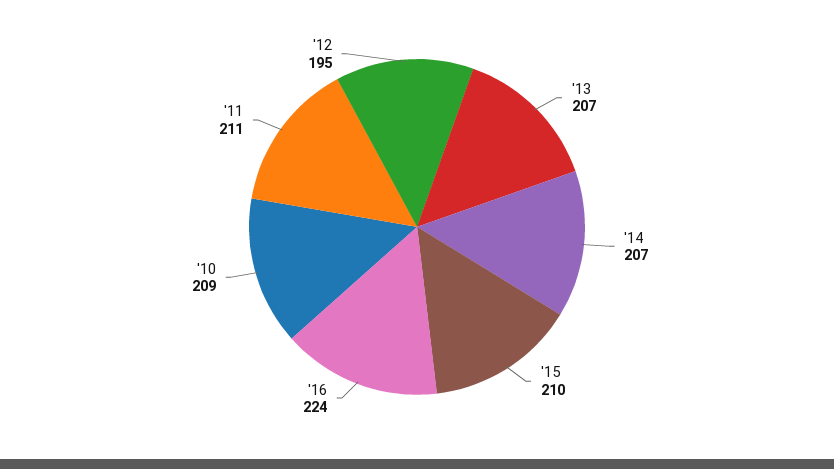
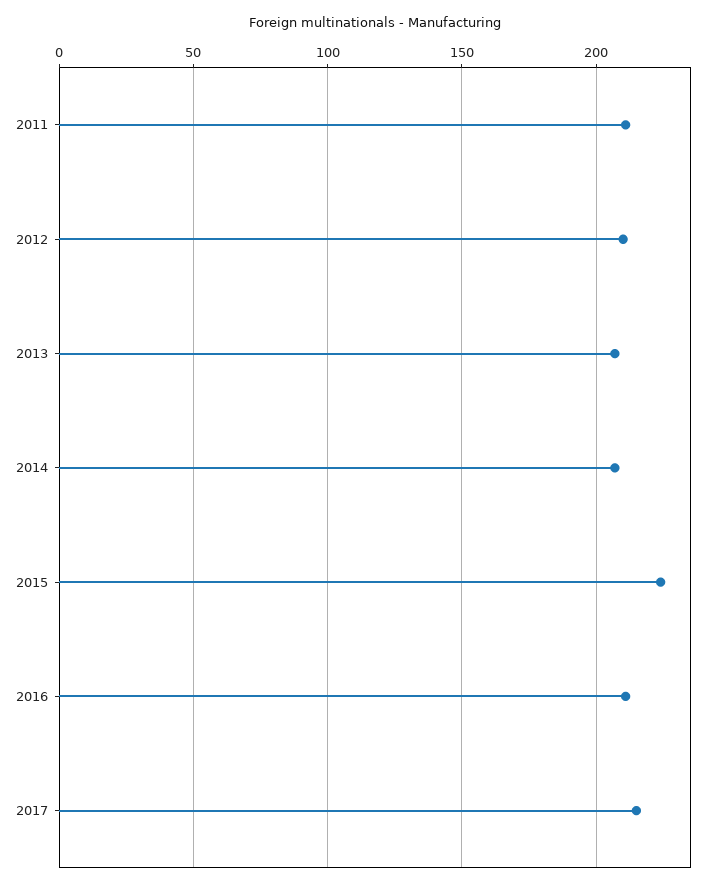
'15: 210 -> 225
'16: 224 -> 210
'10: 209 -> none
'12: 195 -> 210
2017: none -> 215

